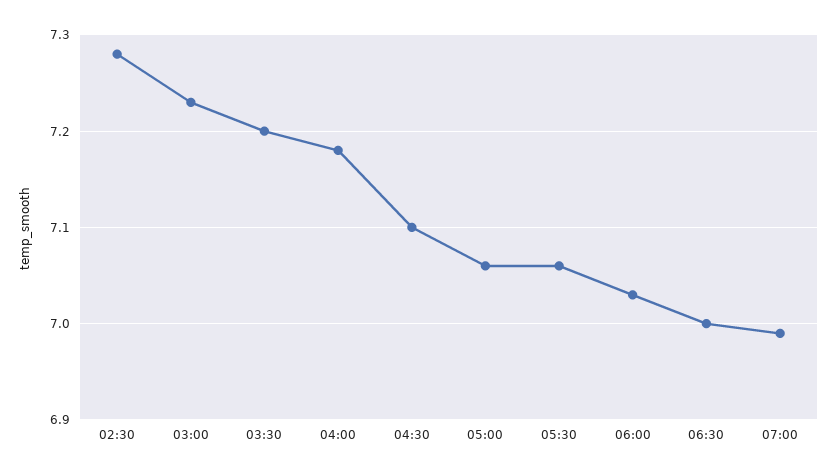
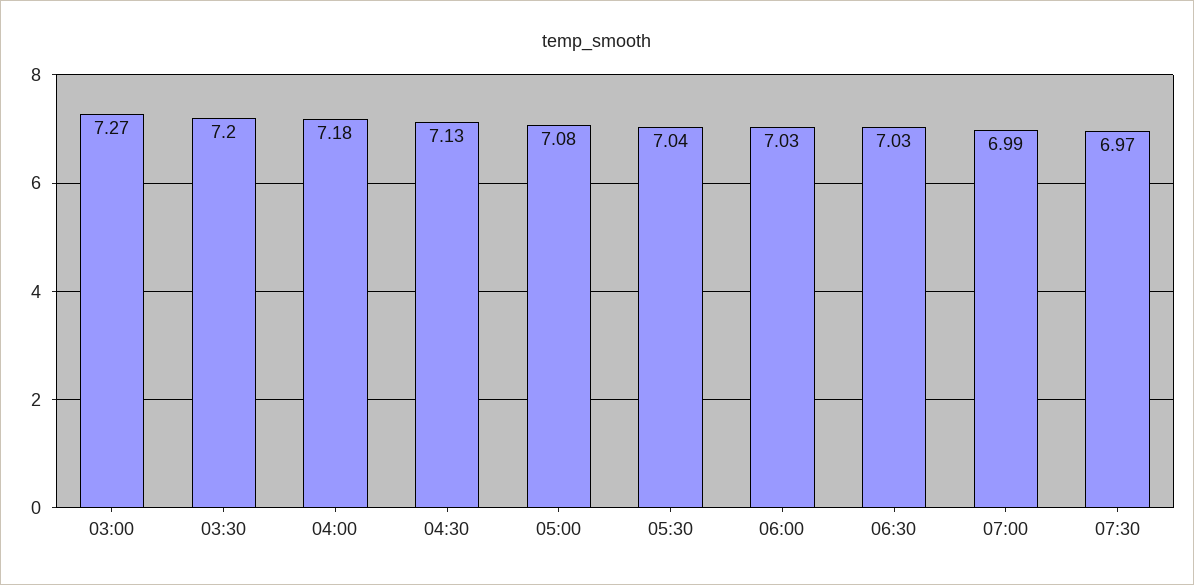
02:30: 7.28 -> none
03:00: 7.23 -> 7.27
04:30: 7.1 -> 7.13
05:00: 7.06 -> 7.08
05:30: 7.06 -> 7.04
06:30: 7 -> 7.03
07:30: none -> 6.97

